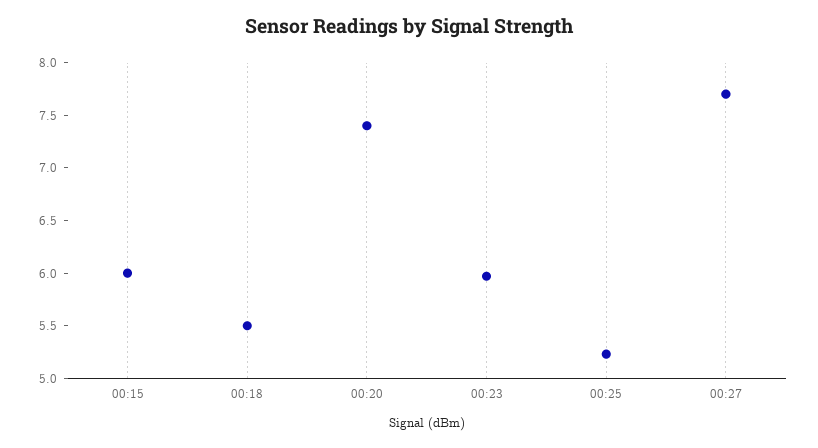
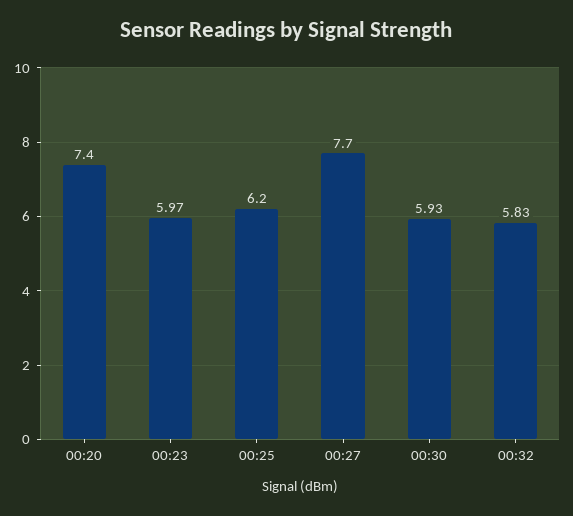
00:15: 6 -> none
00:18: 5.5 -> none
00:25: 5.2 -> 6.2
00:30: none -> 5.93
00:32: none -> 5.83

